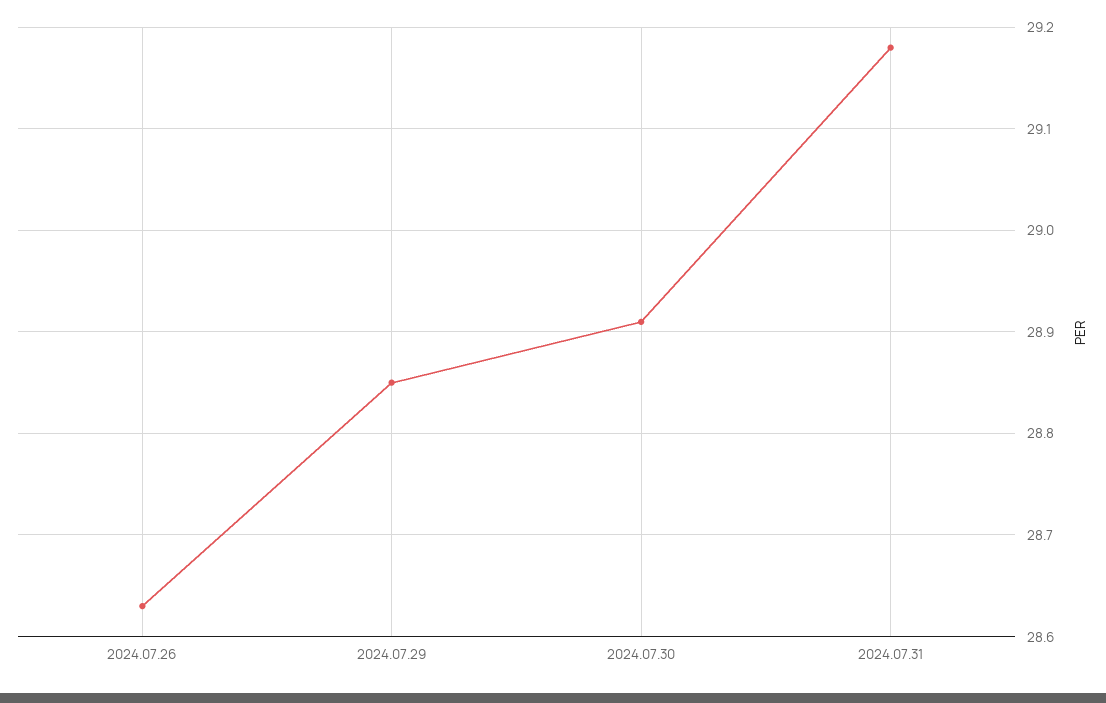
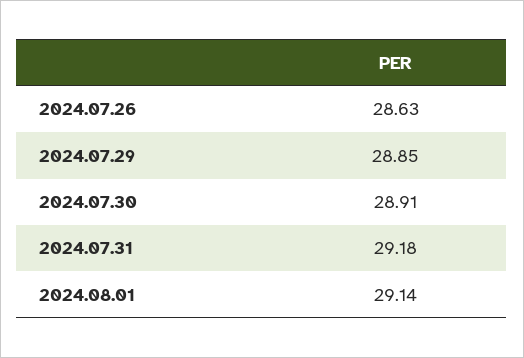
2024.08.01: none -> 29.14

